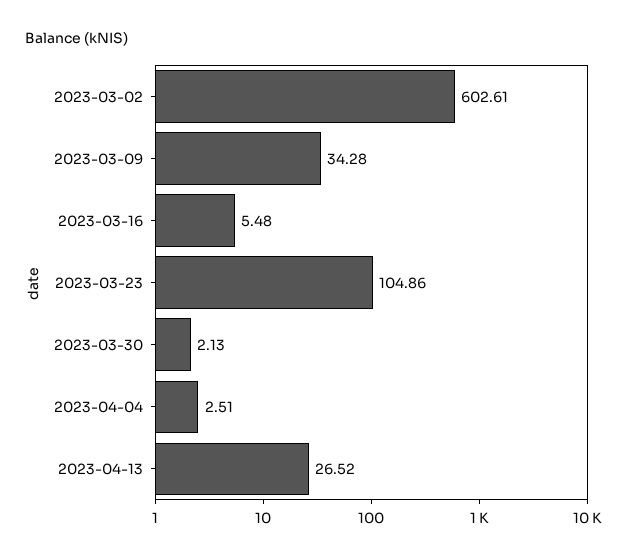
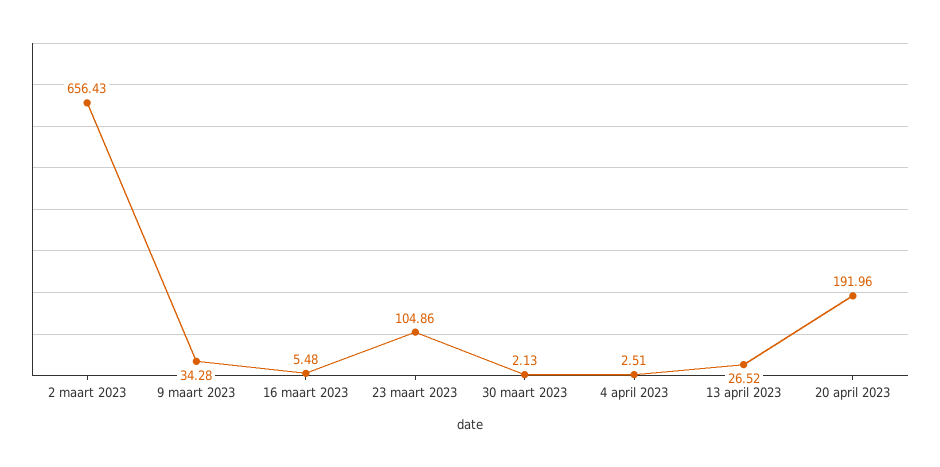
2023-03-02: 602.61 -> 656.43
20 april 2023: none -> 191.96

